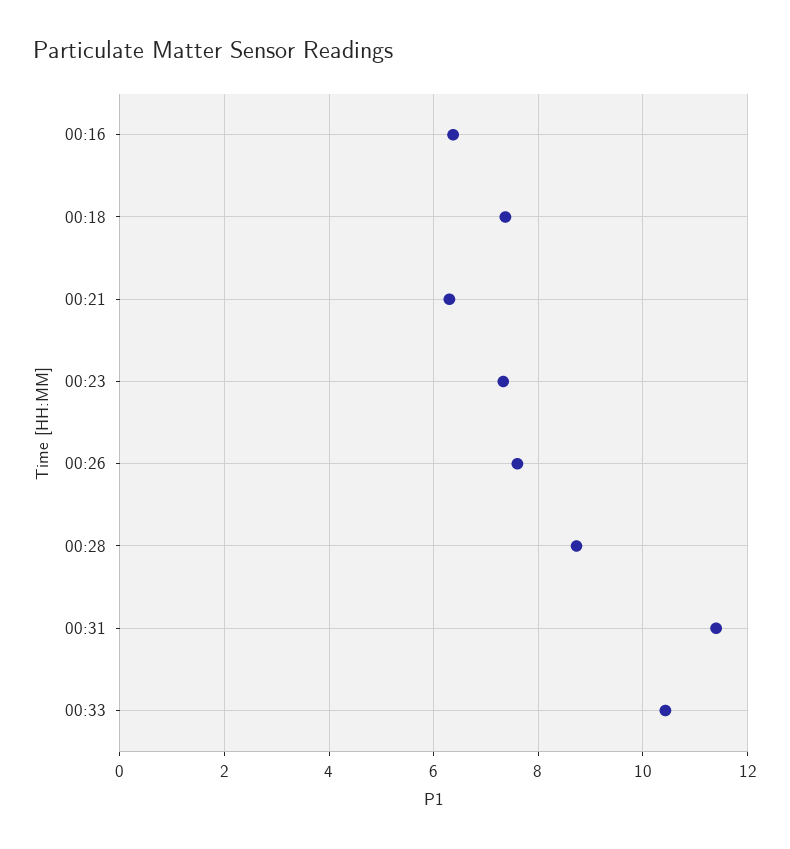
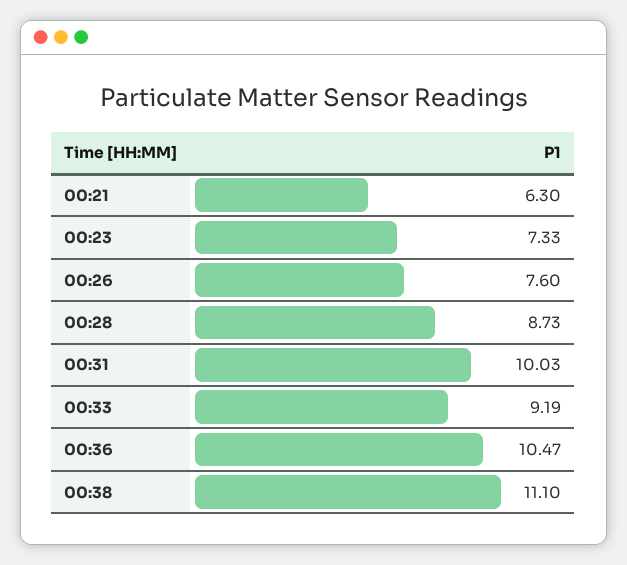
00:16: 6.4 -> none
00:18: 7.4 -> none
00:31: 11.4 -> 10.03
00:33: 10.4 -> 9.19
00:36: none -> 10.47
00:38: none -> 11.1

